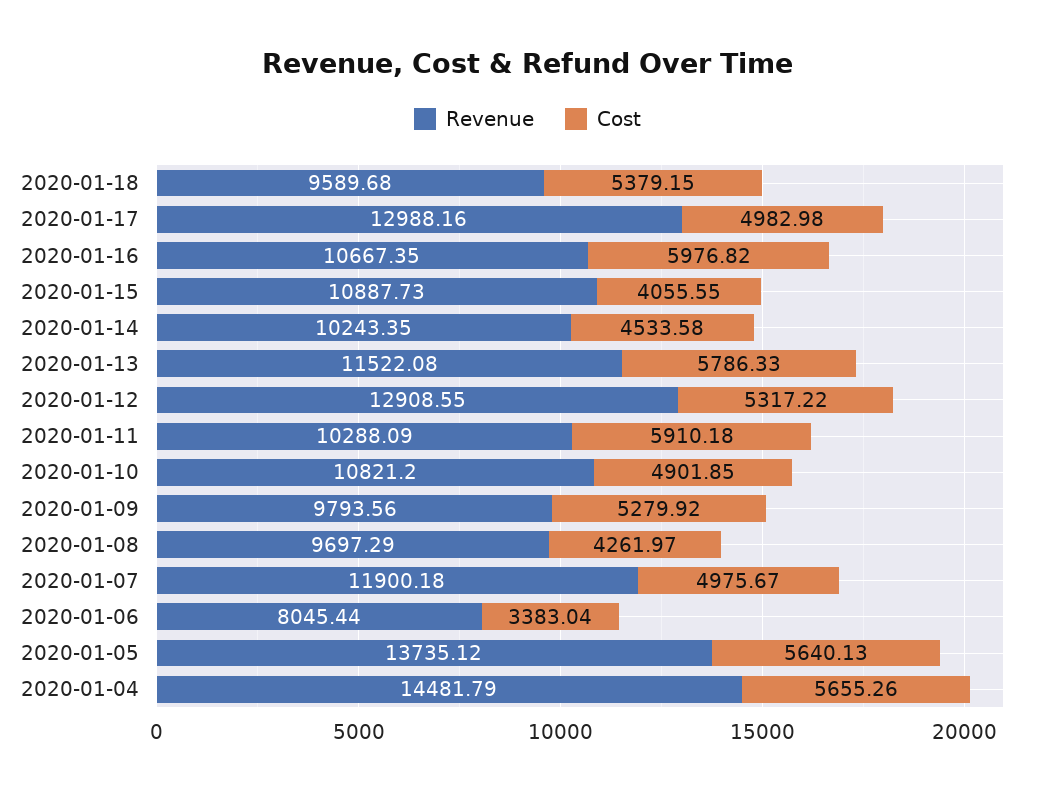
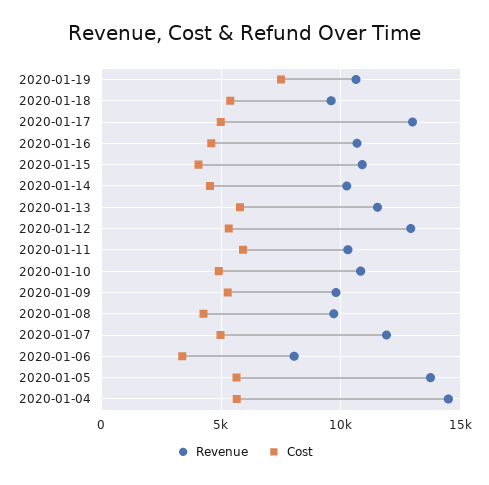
Cost, 2020-01-16: 5976.82 -> 4500
Revenue, 2020-01-19: none -> 10500
Cost, 2020-01-19: none -> 7500

